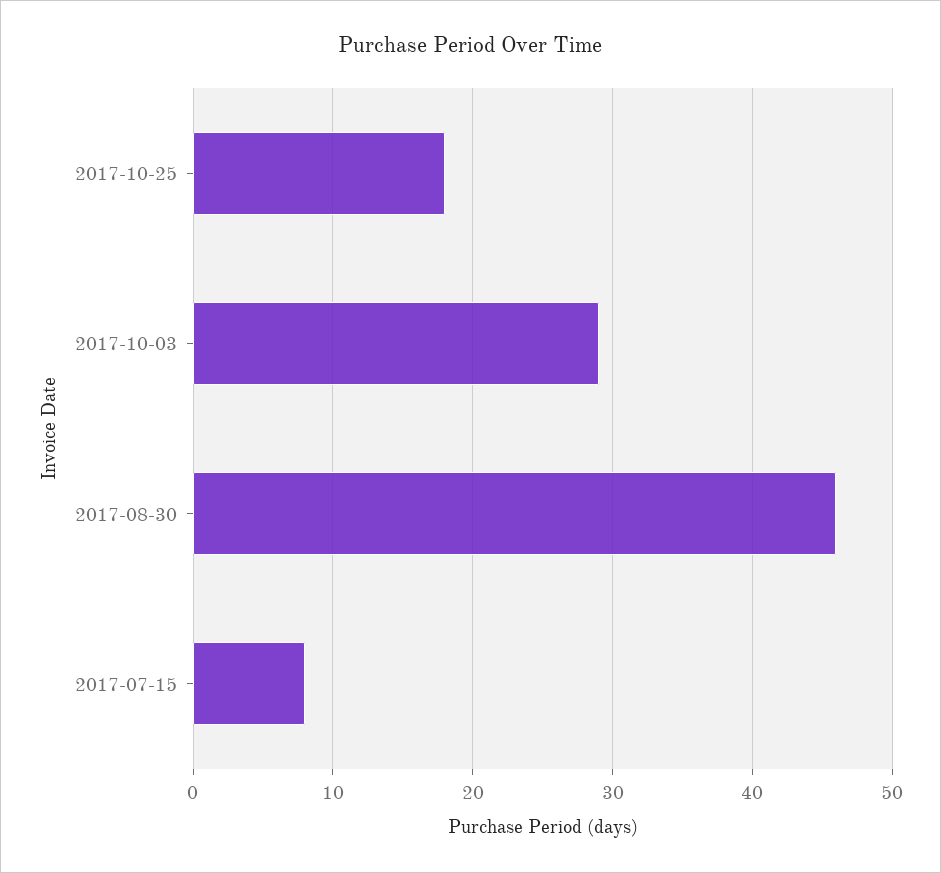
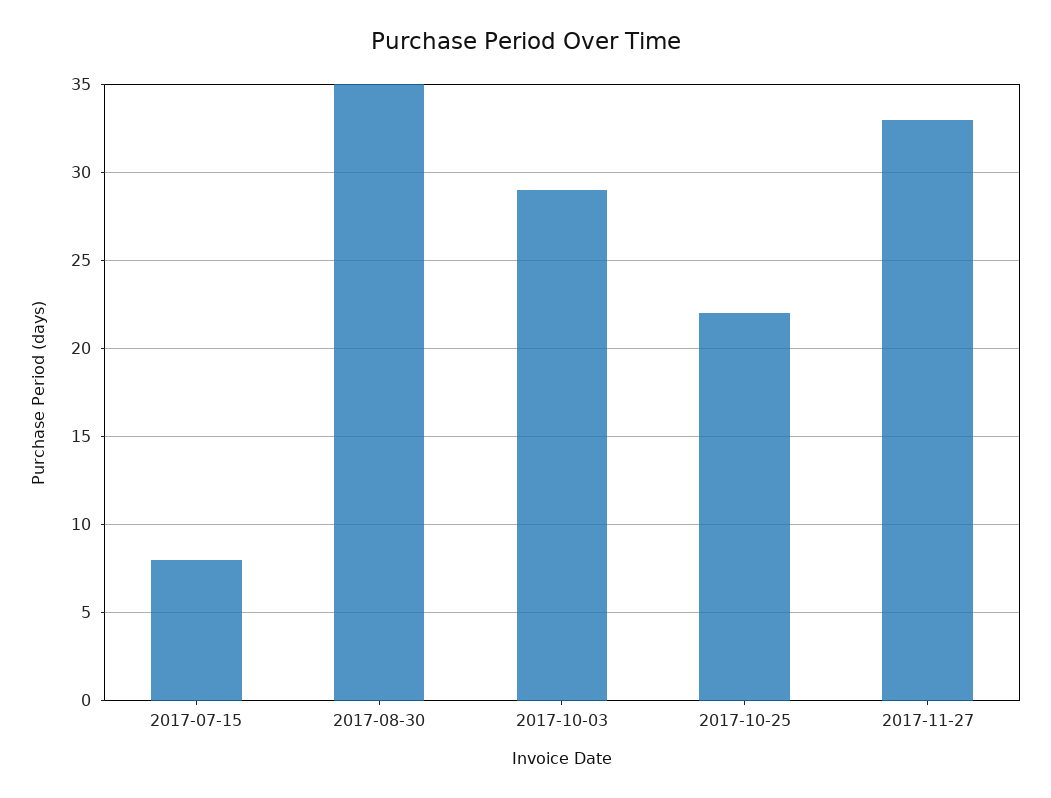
2017-10-25: 18 -> 22
2017-08-30: 46 -> 35
2017-11-27: none -> 33

